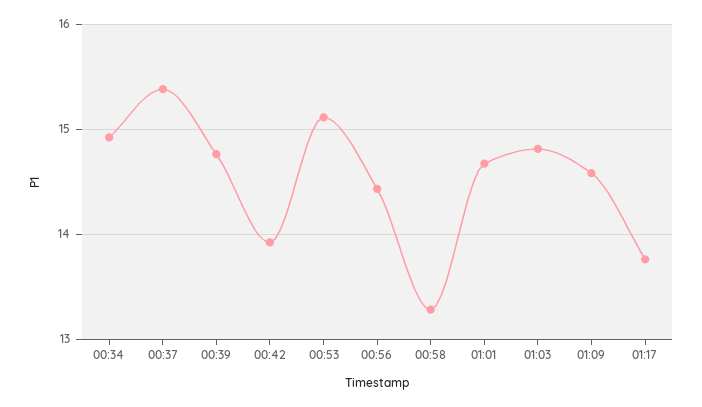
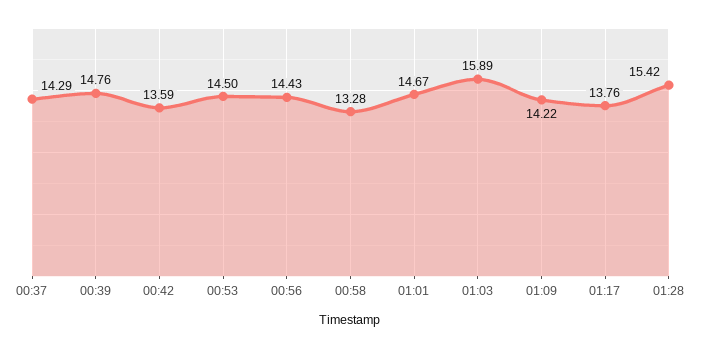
00:34: 14.9 -> none
00:37: 15.4 -> 14.29
00:42: 13.9 -> 13.59
00:53: 15.1 -> 14.5
01:03: 14.8 -> 15.89
01:09: 14.6 -> 14.22
01:28: none -> 15.42

